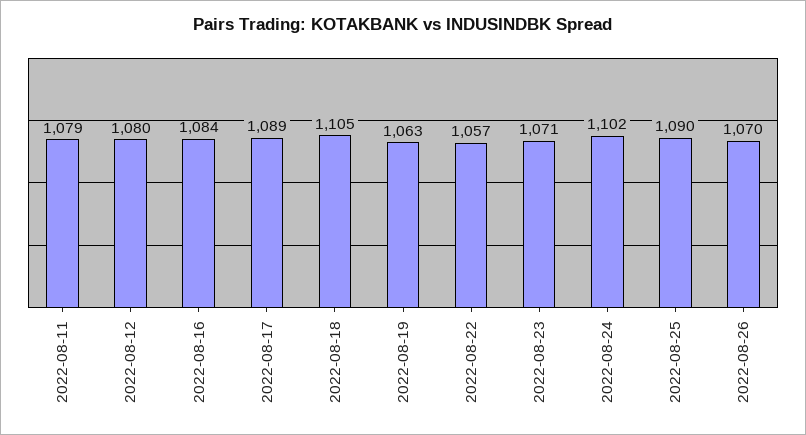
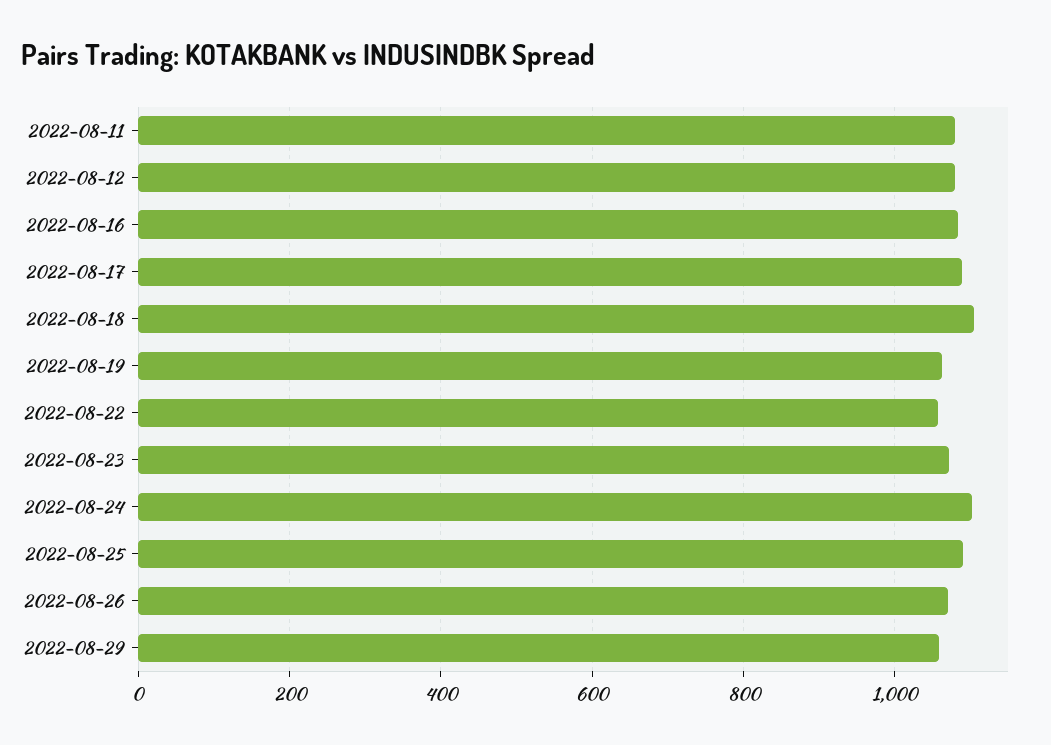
2022-08-29: none -> 1060

